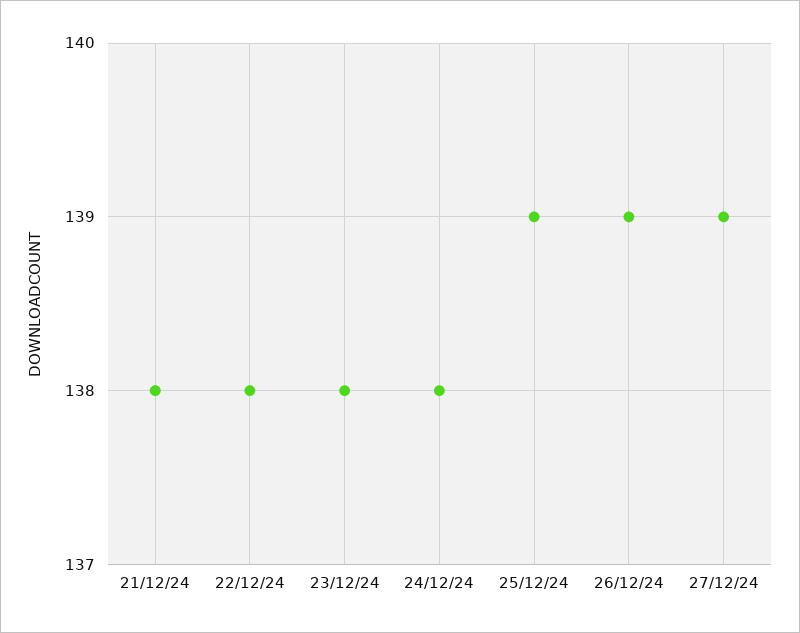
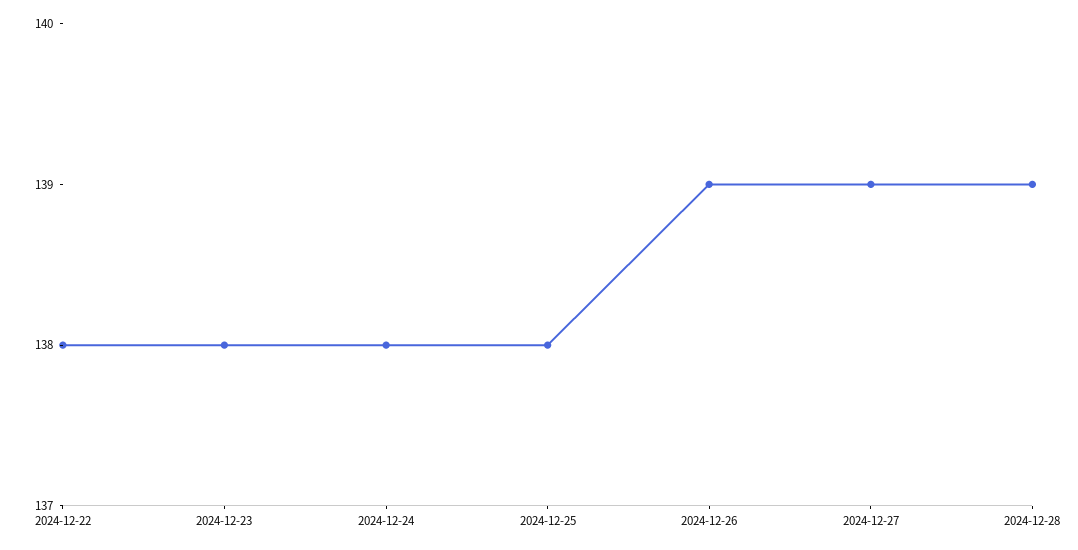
21/12/24: 138 -> none
25/12/24: 139 -> 138
2024-12-28: none -> 139

